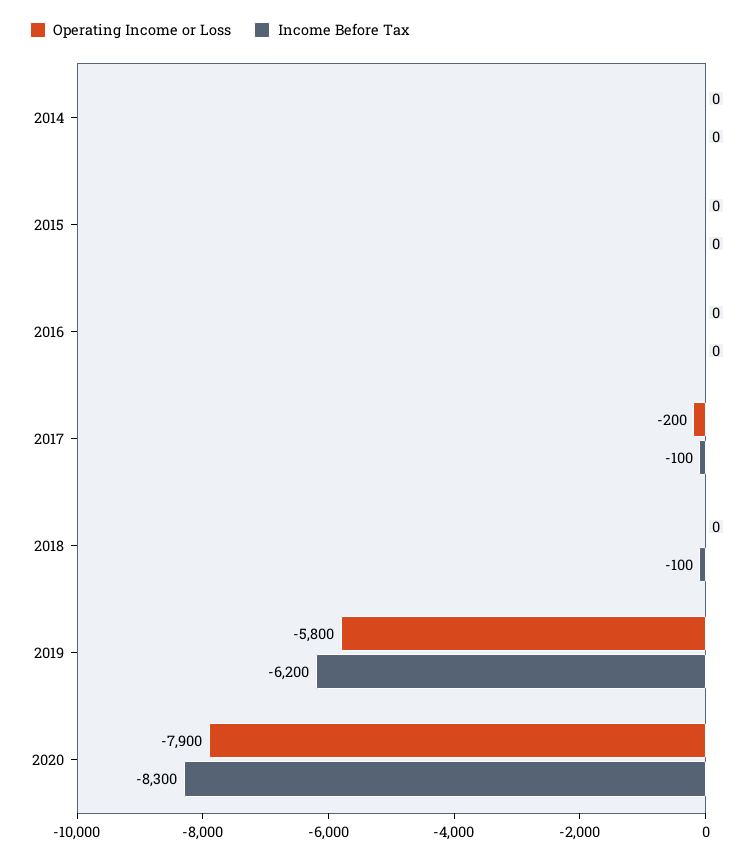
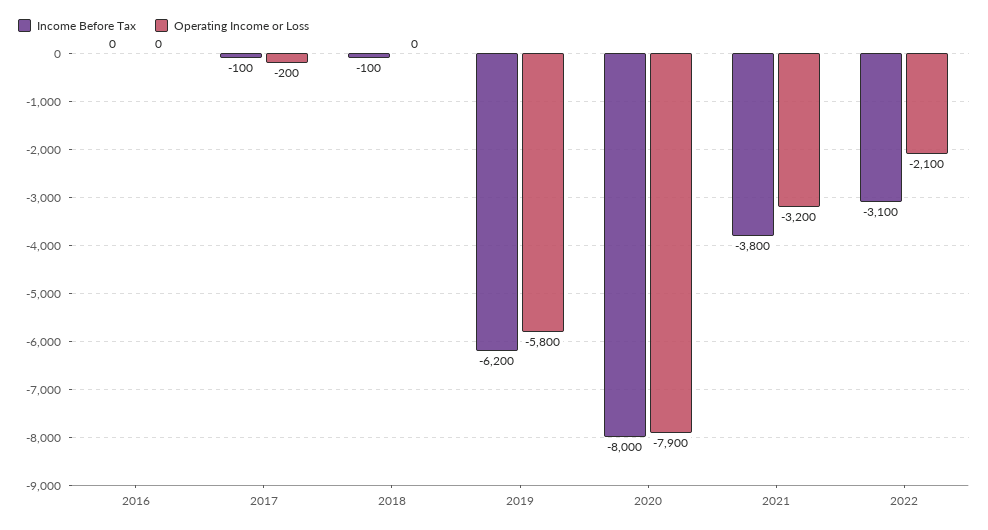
Operating Income or Loss, 2014: 0 -> none
Income Before Tax, 2014: 0 -> none
Operating Income or Loss, 2015: 0 -> none
Income Before Tax, 2015: 0 -> none
Income Before Tax, 2020: -8300 -> -8000
Income Before Tax, 2021: none -> -3800
Operating Income or Loss, 2021: none -> -3200
Income Before Tax, 2022: none -> -3100
Operating Income or Loss, 2022: none -> -2100

